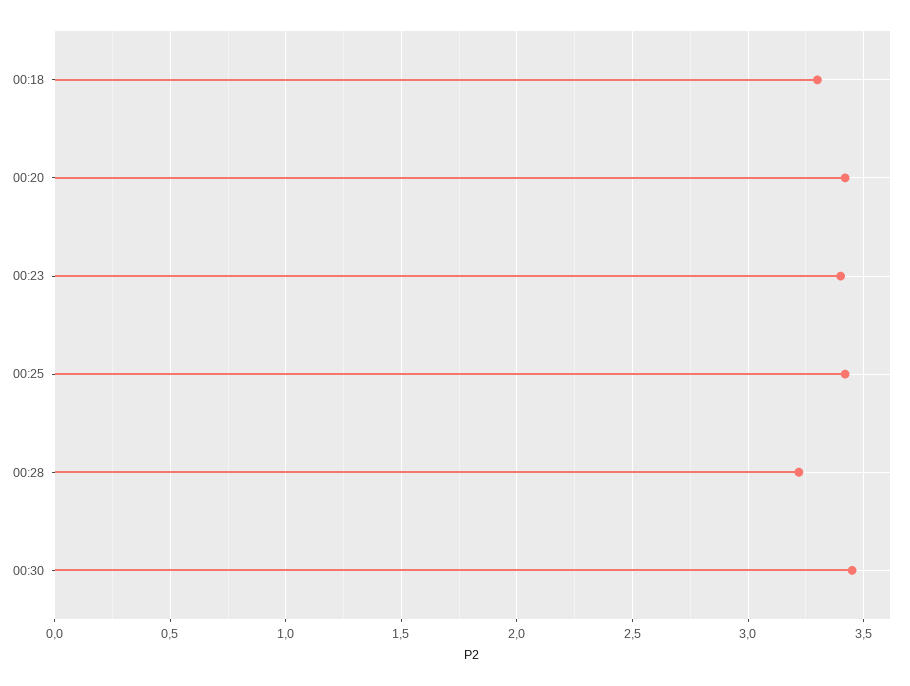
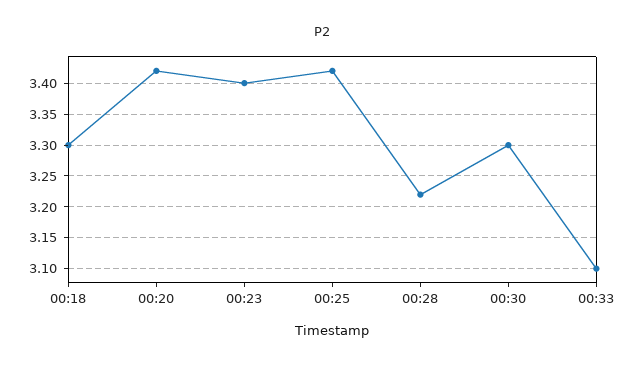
00:30: 3.45 -> 3.3
00:33: none -> 3.1

